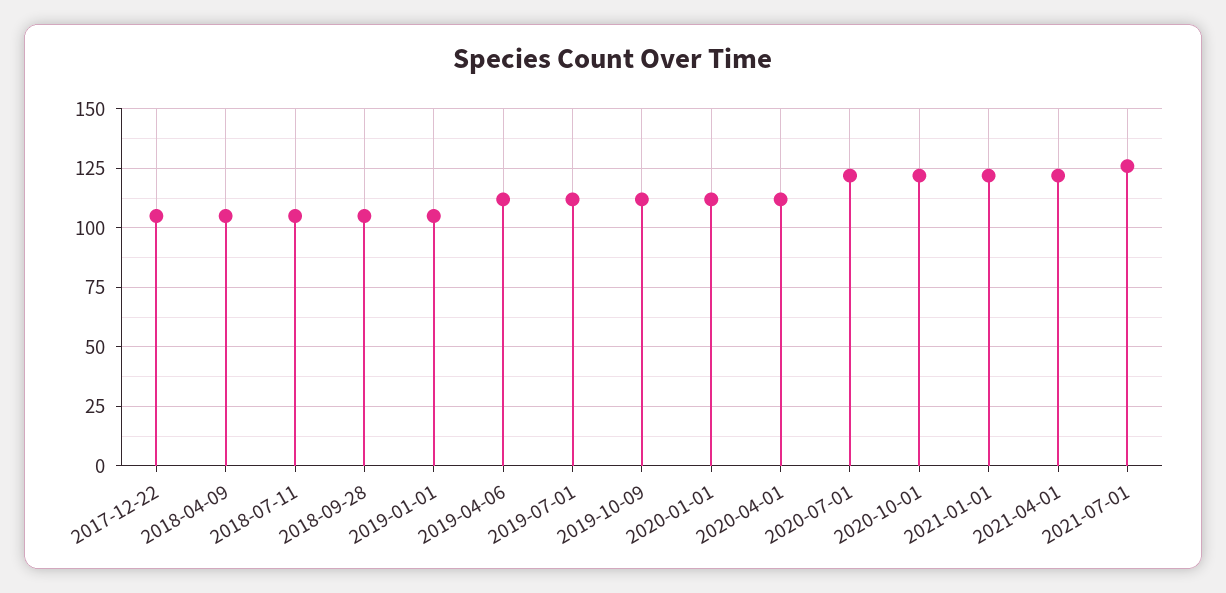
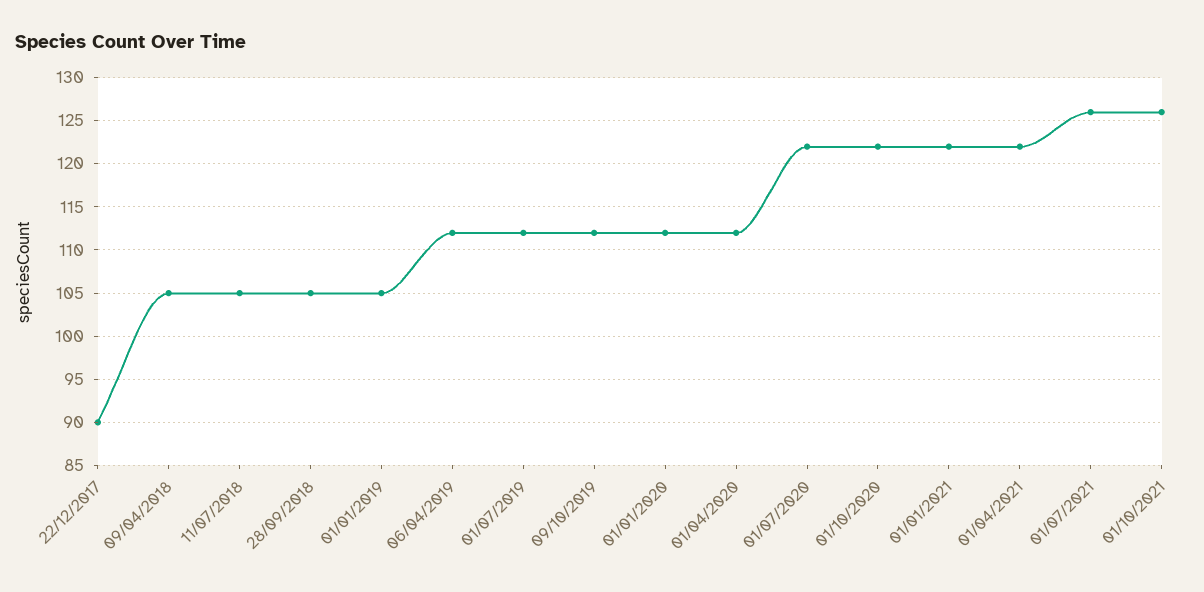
2017-12-22: 105 -> 90
01/10/2021: none -> 126

